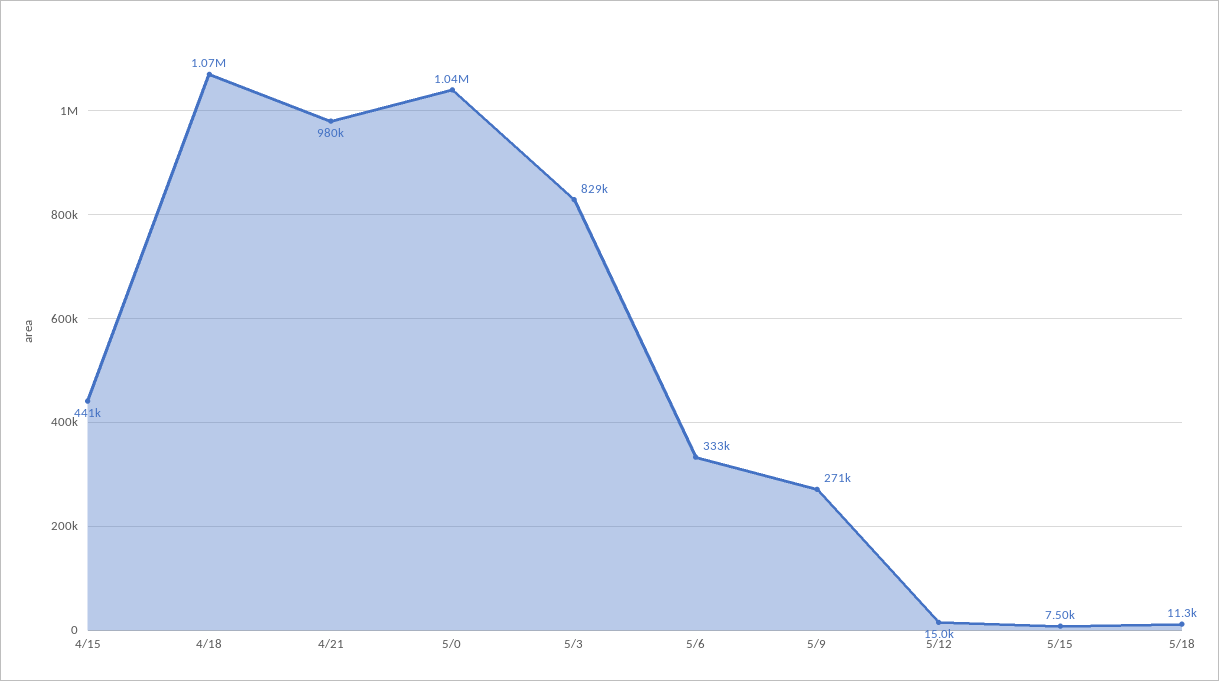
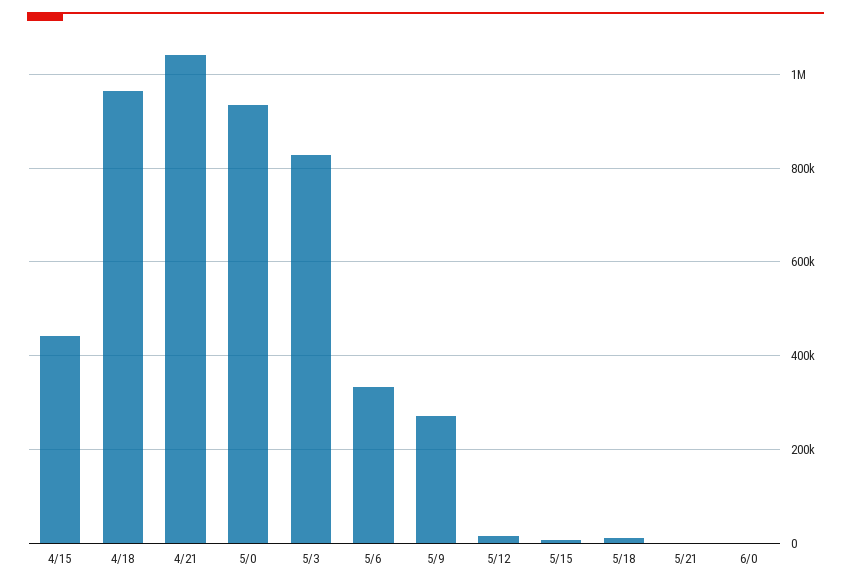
4/18: 1070000 -> 960000
4/21: 980000 -> 1040000
5/0: 1040000 -> 940000
5/21: none -> 0
6/0: none -> 0

